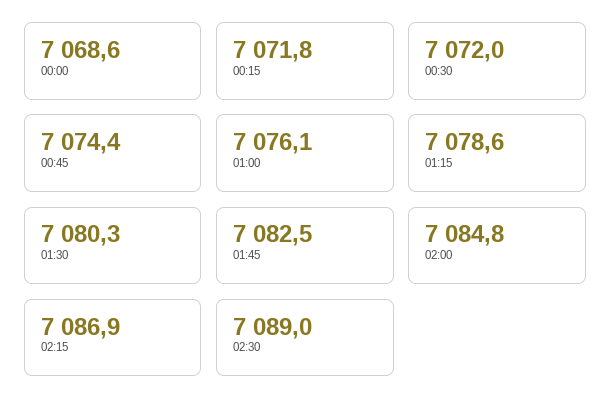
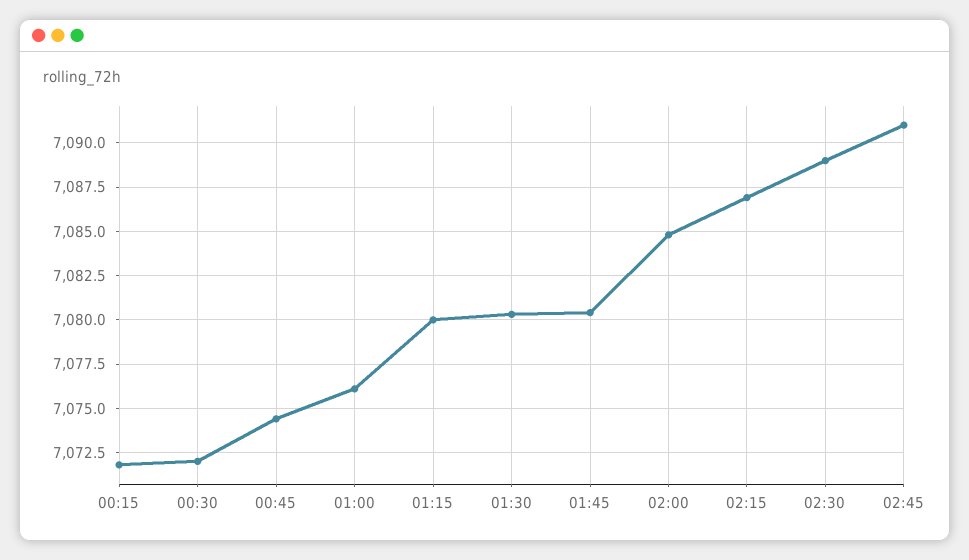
00:00: 7068.6 -> none
01:15: 7078.6 -> 7080
01:45: 7082.5 -> 7080.5
02:45: none -> 7091

